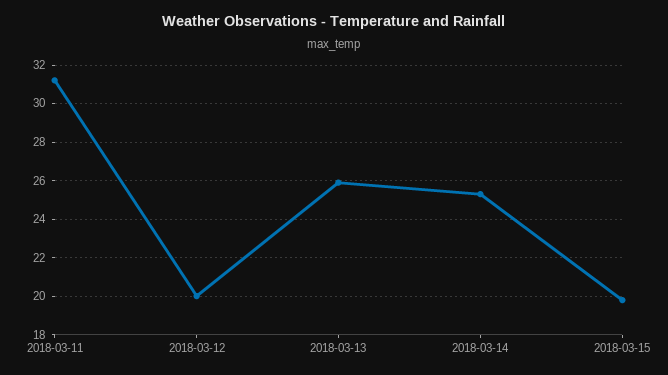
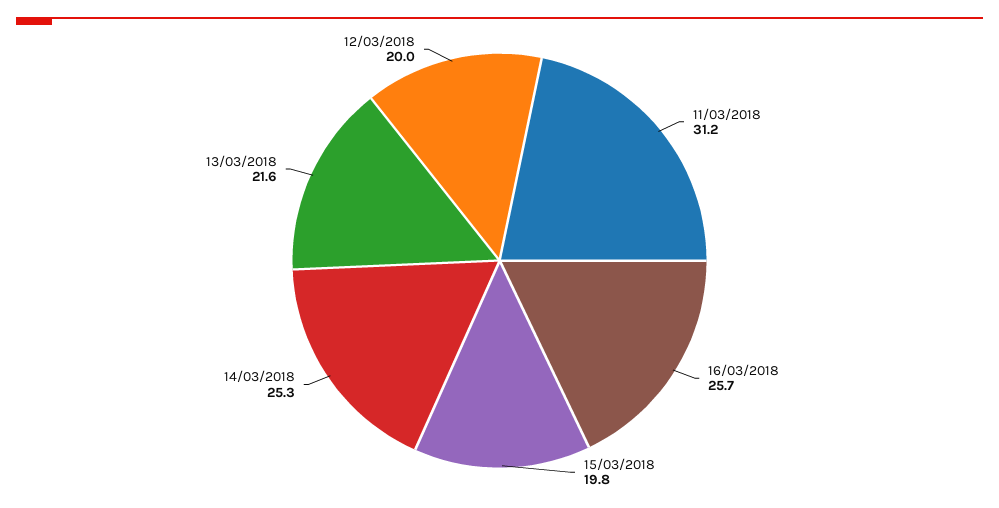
2018-03-13: 26 -> 21.6
16/03/2018: none -> 25.7

